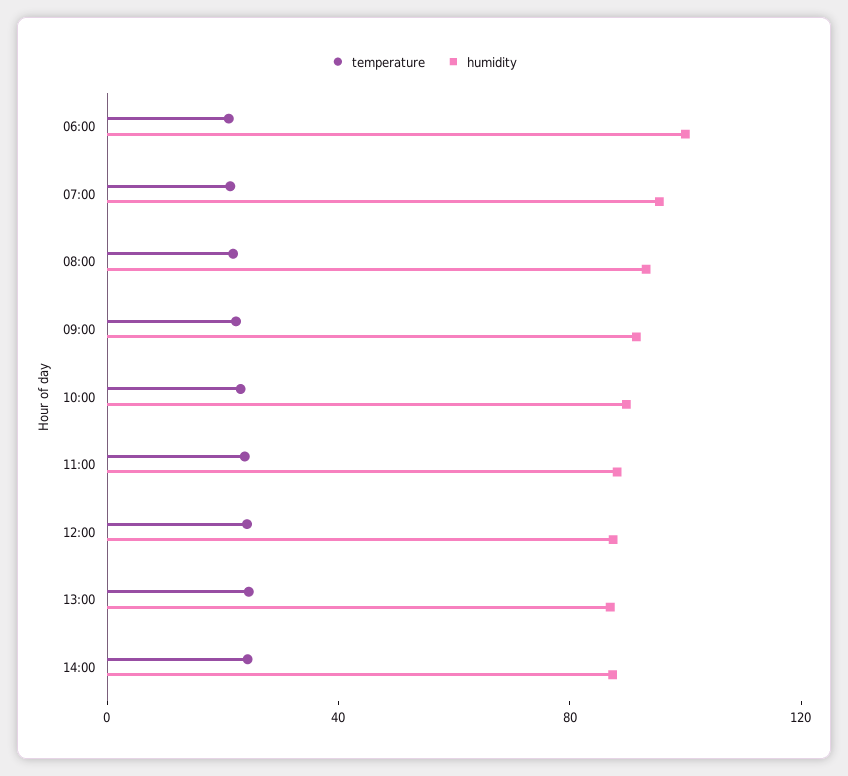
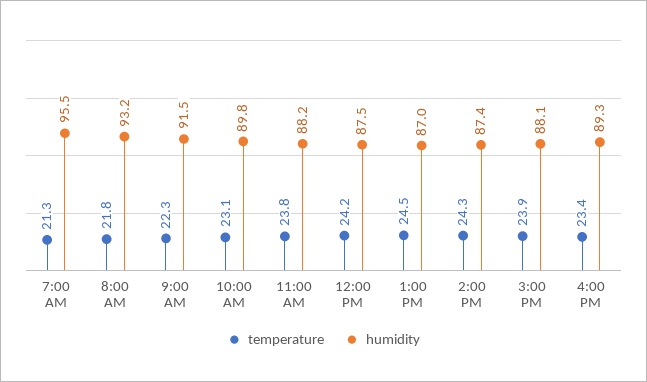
temperature, 06:00: 20 -> none
humidity, 06:00: 100 -> none
temperature, 3:00 PM: none -> 23.9
humidity, 3:00 PM: none -> 88.1
temperature, 4:00 PM: none -> 23.4
humidity, 4:00 PM: none -> 89.3

